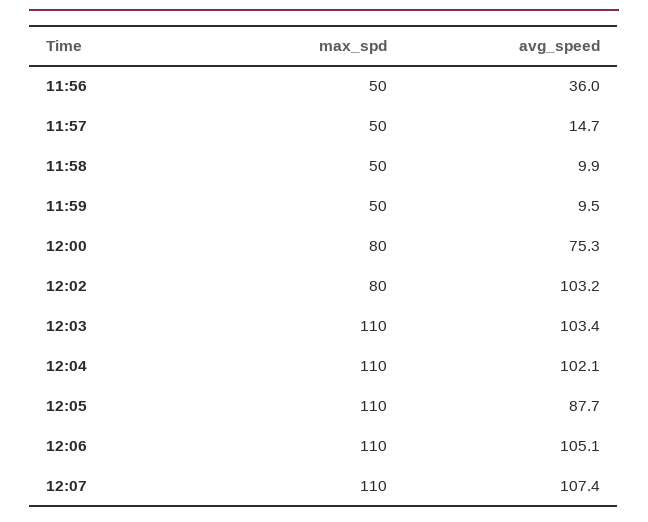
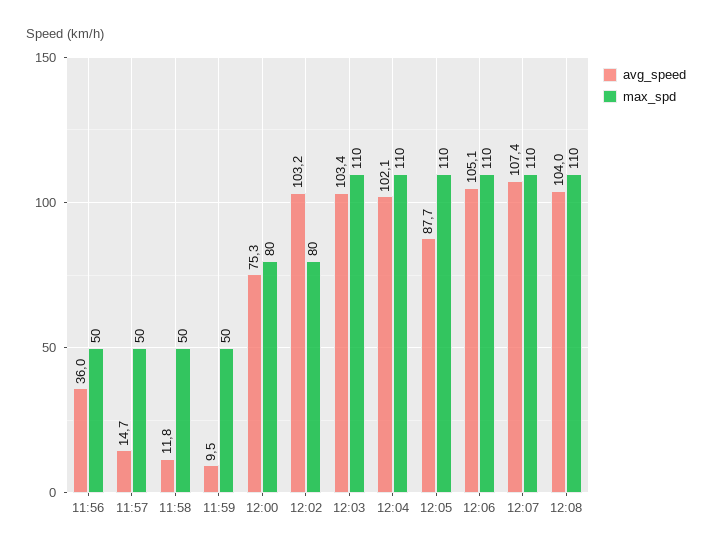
avg_speed, 11:58: 9.9 -> 11.8
avg_speed, 12:08: none -> 104
max_spd, 12:08: none -> 110

